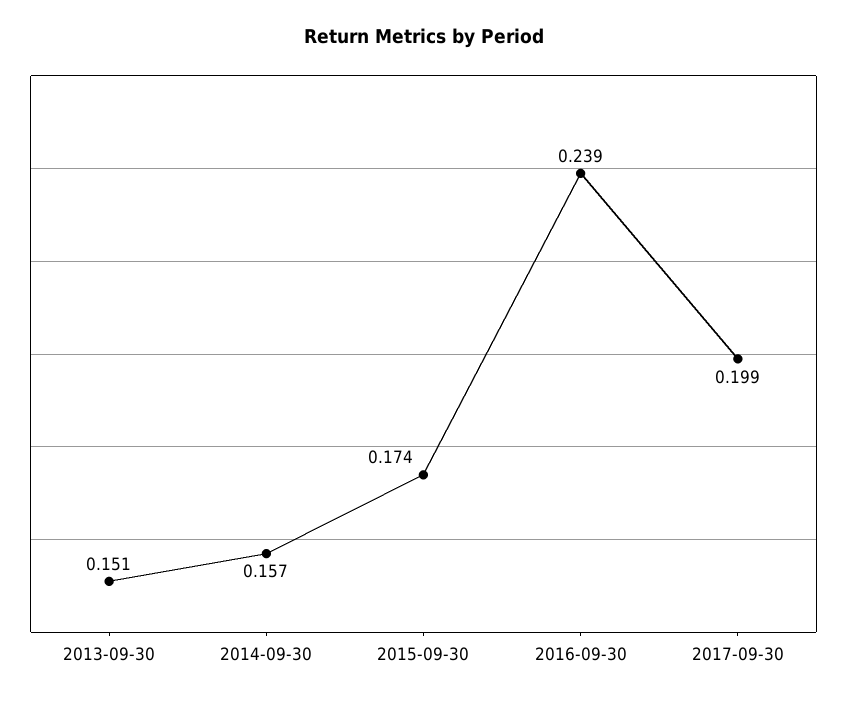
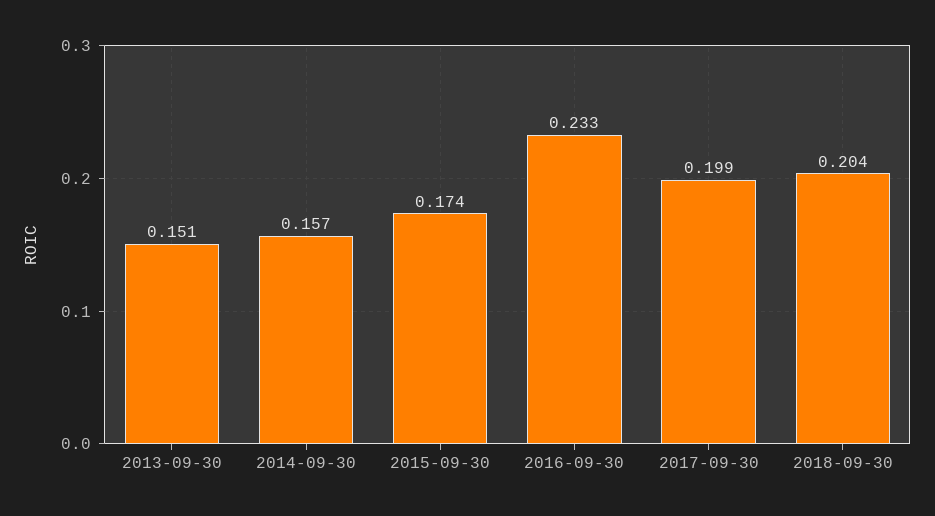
2016-09-30: 0.239 -> 0.233
2018-09-30: none -> 0.204

